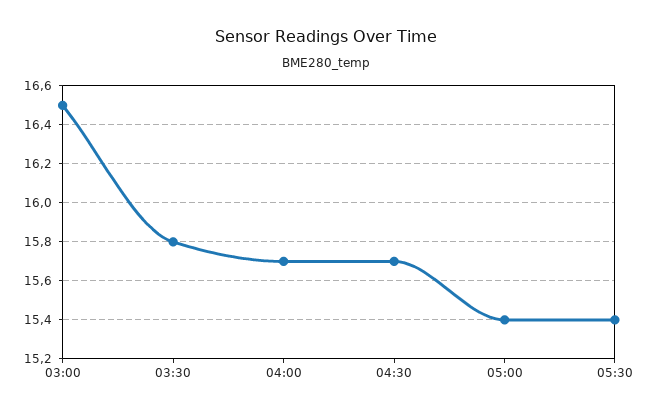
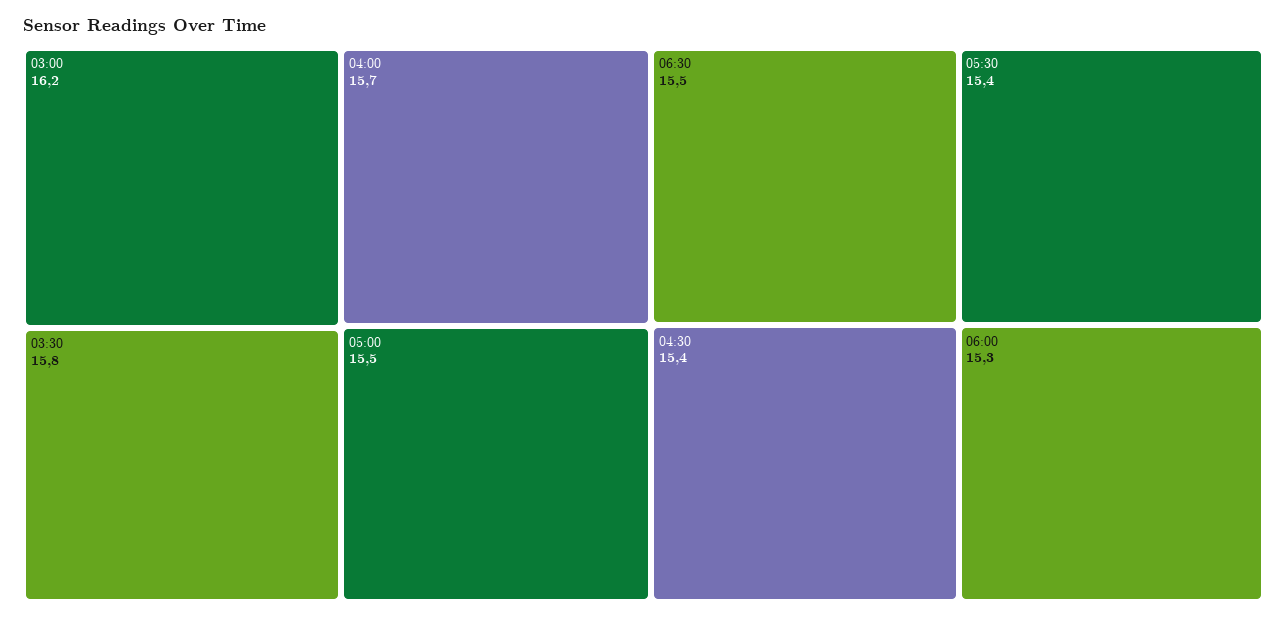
03:00: 16.5 -> 16.2
04:30: 15.7 -> 15.4
05:00: 15.4 -> 15.5
06:30: none -> 15.5
06:00: none -> 15.3

